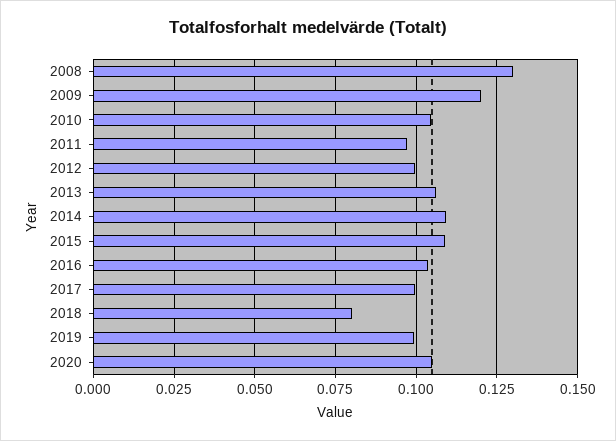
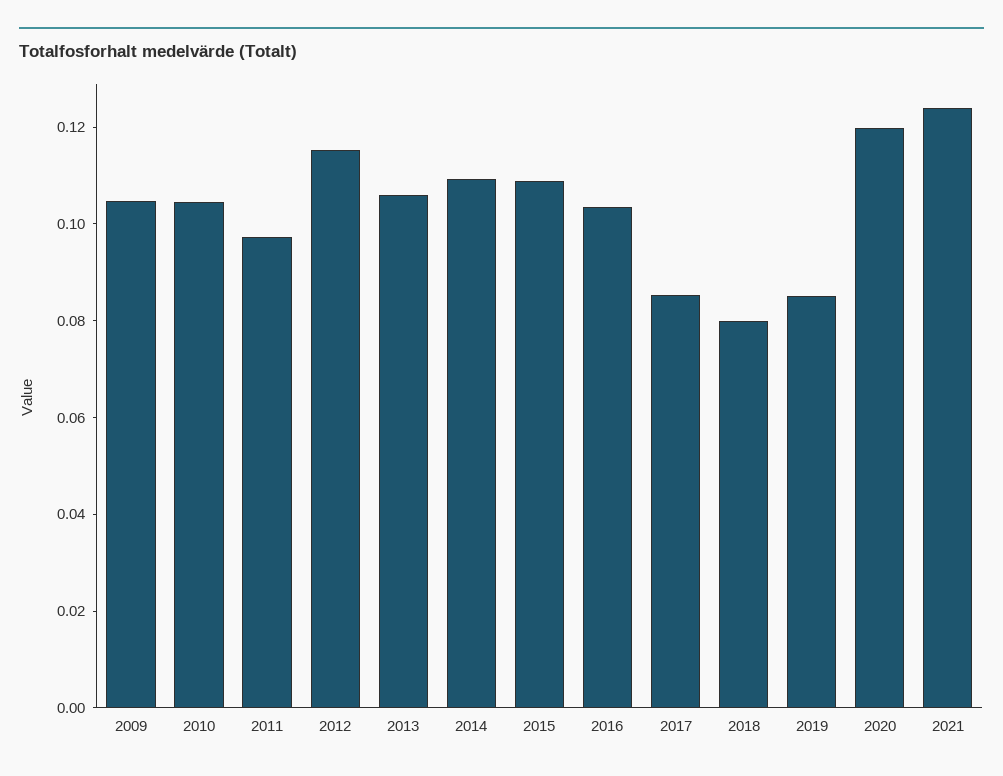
2008: 0.13 -> none
2009: 0.12 -> 0.105
2012: 0.1 -> 0.115
2017: 0.1 -> 0.085
2019: 0.1 -> 0.085
2020: 0.105 -> 0.12
2021: none -> 0.125

